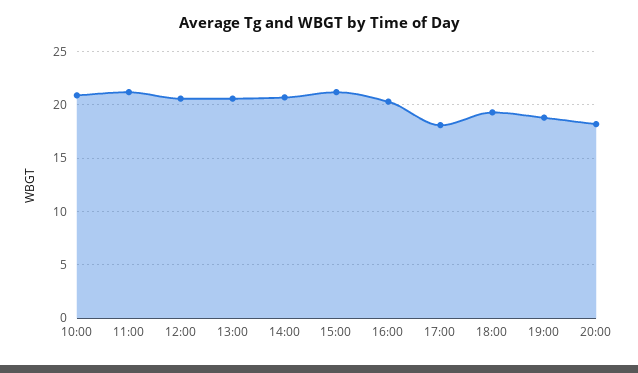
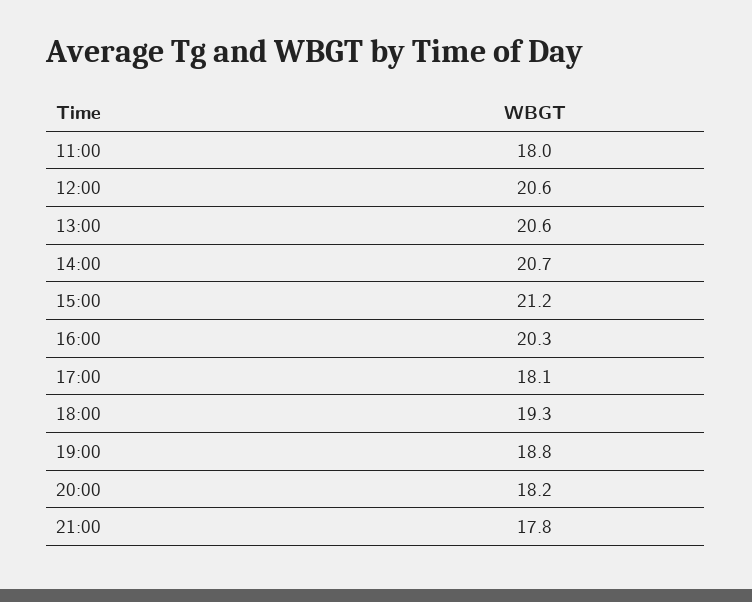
10:00: 21 -> none
11:00: 21 -> 18
21:00: none -> 17.8

